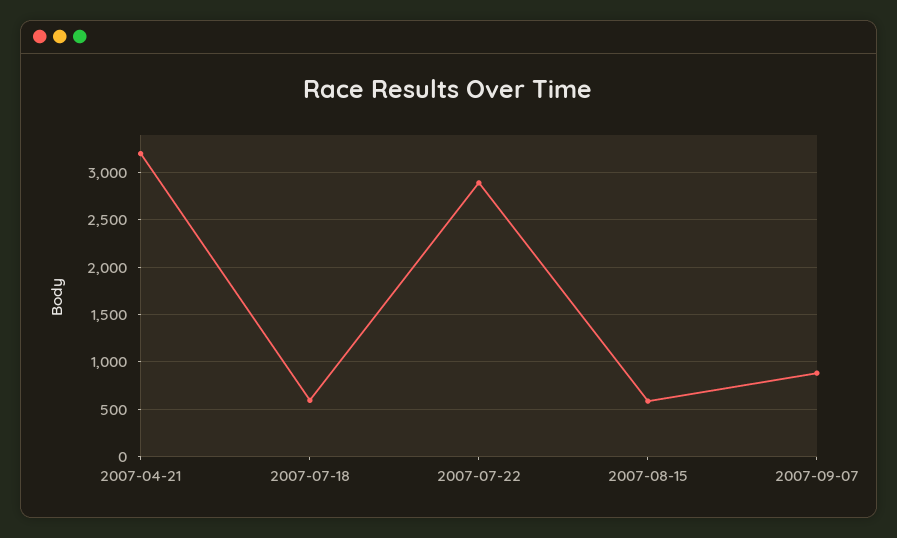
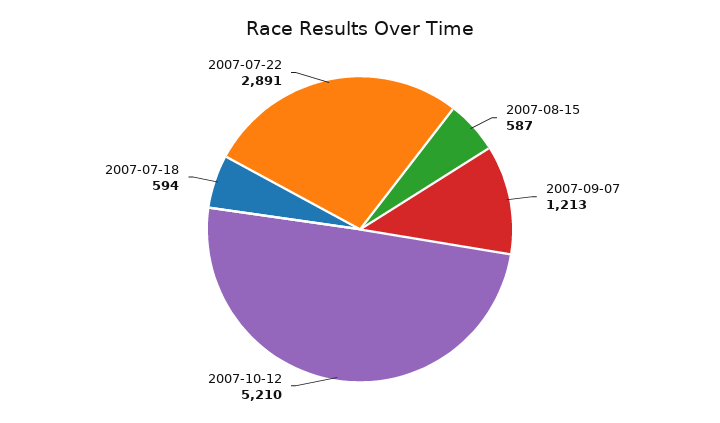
2007-04-21: 3200 -> none
2007-09-07: 900 -> 1213
2007-10-12: none -> 5210

